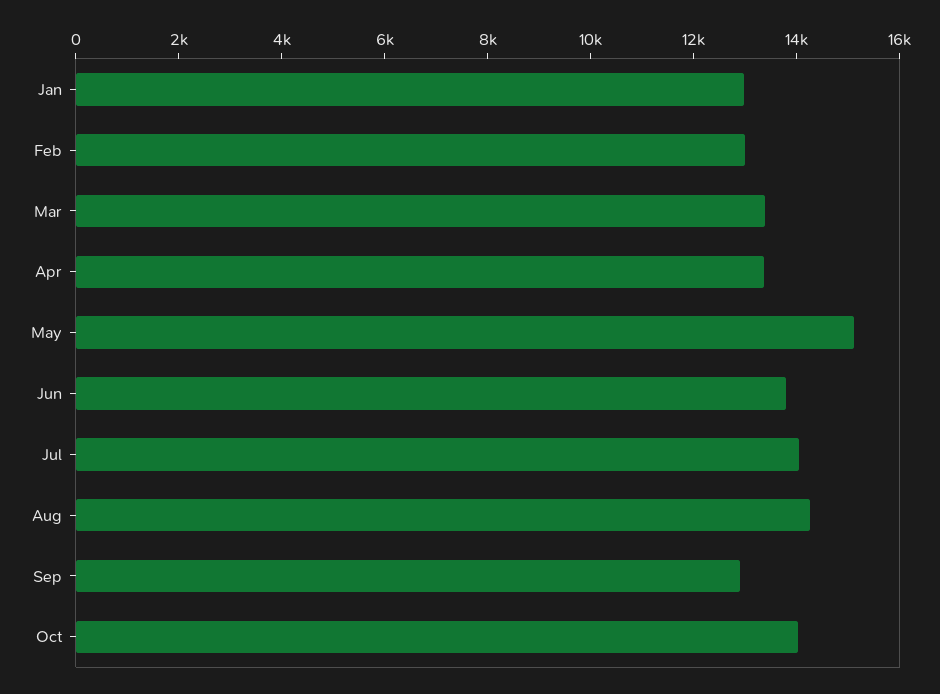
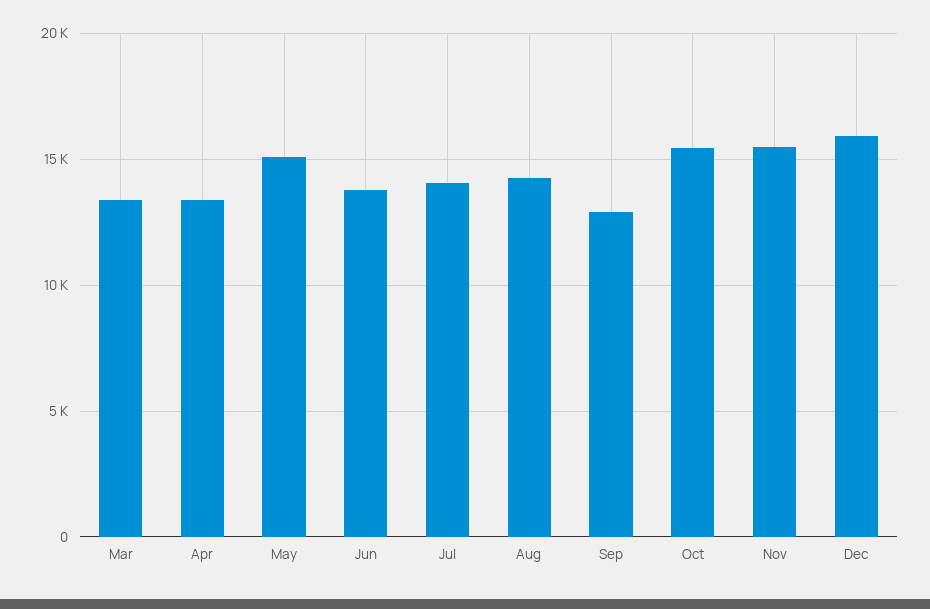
Jan: 13000 -> none
Feb: 13000 -> none
Oct: 14000 -> 15500
Nov: none -> 15500
Dec: none -> 16000

